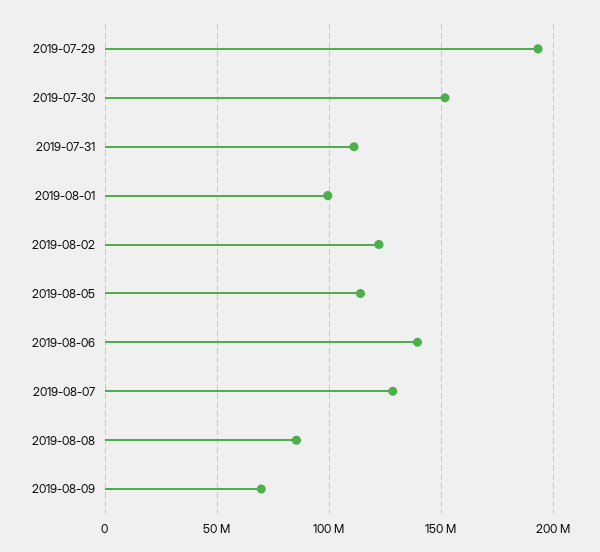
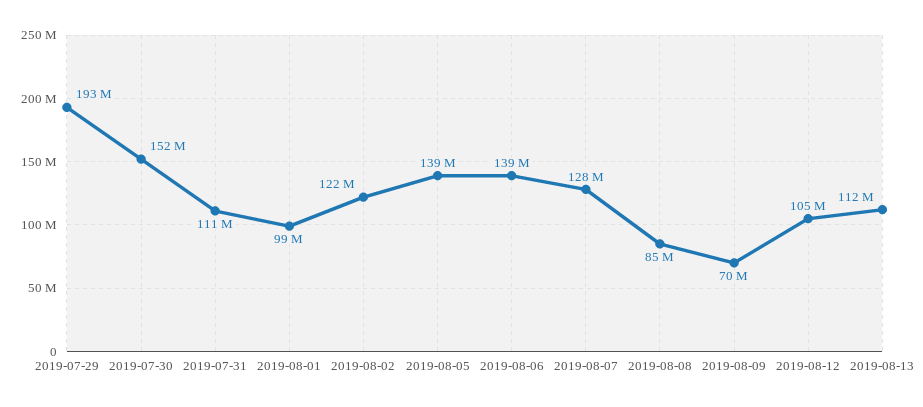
2019-08-05: 115000000 -> 139000000
2019-08-12: none -> 105000000
2019-08-13: none -> 112000000

